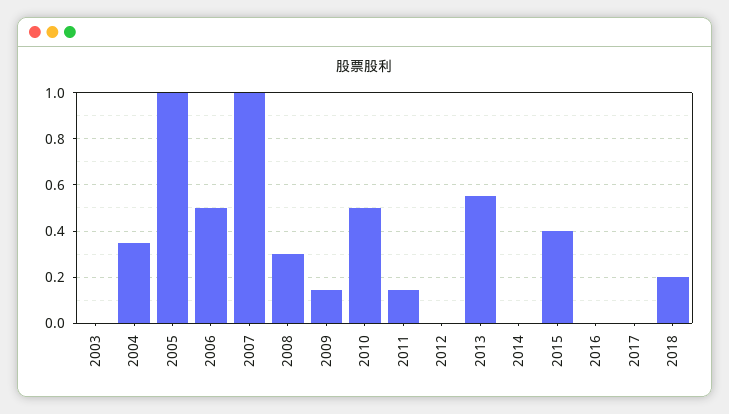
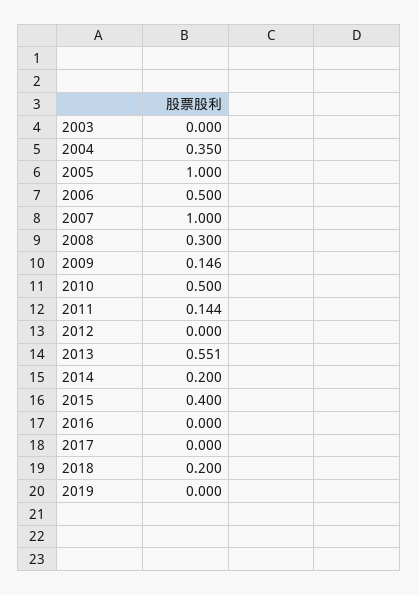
2014: 0 -> 0.2
2019: none -> 0

